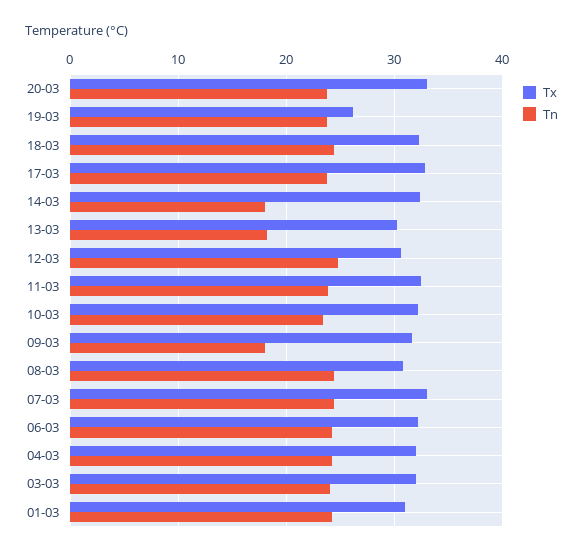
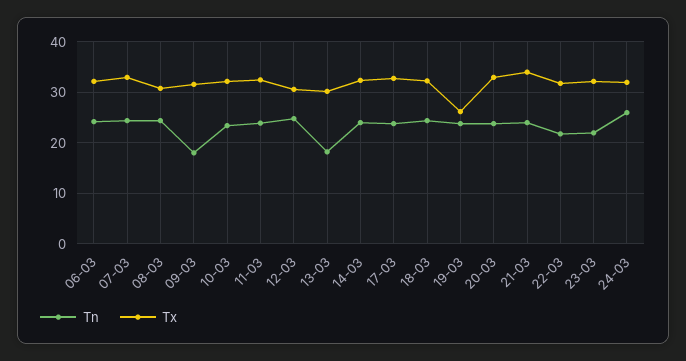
Tn, 14-03: 18 -> 24
Tx, 04-03: 32 -> none
Tn, 04-03: 24 -> none
Tx, 03-03: 32 -> none
Tn, 03-03: 24 -> none
Tx, 01-03: 31 -> none
Tn, 01-03: 24 -> none
Tn, 21-03: none -> 24
Tx, 21-03: none -> 34
Tn, 22-03: none -> 22
Tx, 22-03: none -> 32
Tn, 23-03: none -> 22
Tx, 23-03: none -> 32
Tn, 24-03: none -> 26
Tx, 24-03: none -> 32

